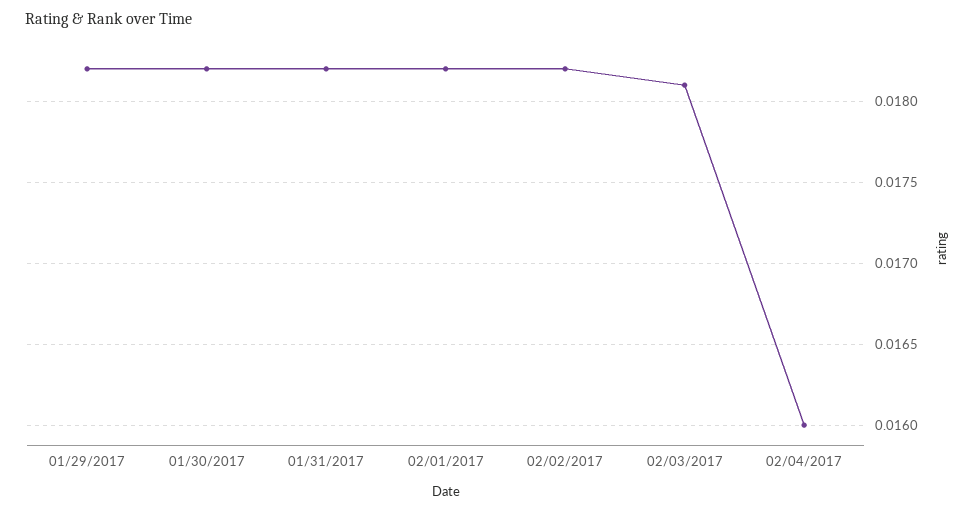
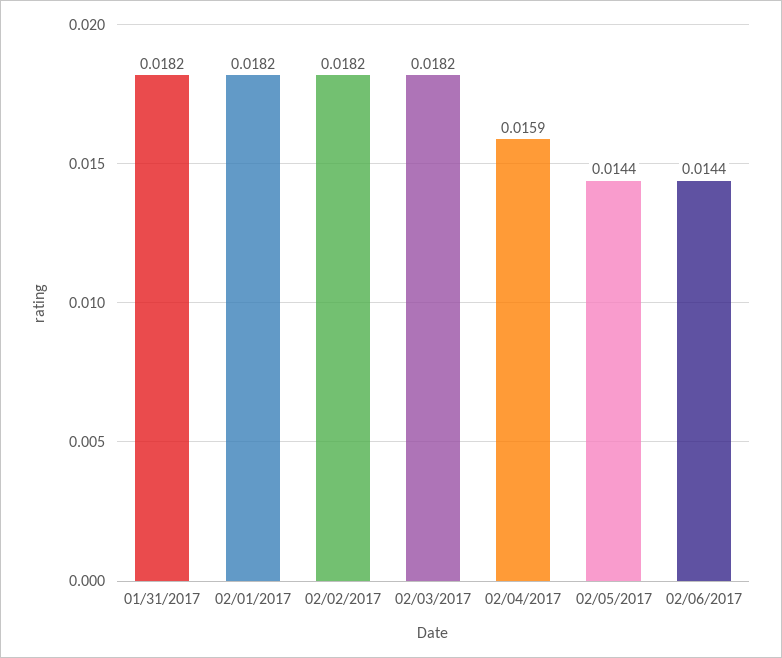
01/29/2017: 0.0182 -> none
01/30/2017: 0.0182 -> none
02/03/2017: 0.0181 -> 0.0182
02/04/2017: 0.016 -> 0.0159
02/05/2017: none -> 0.0144
02/06/2017: none -> 0.0144

